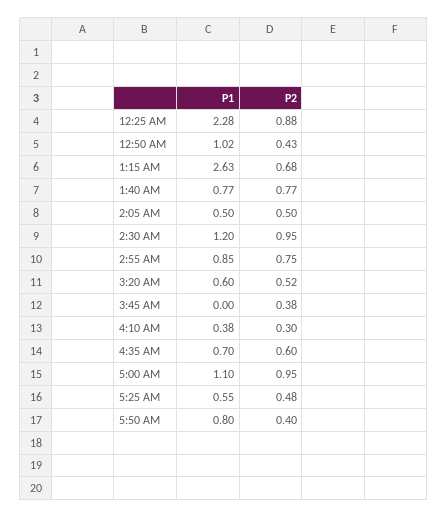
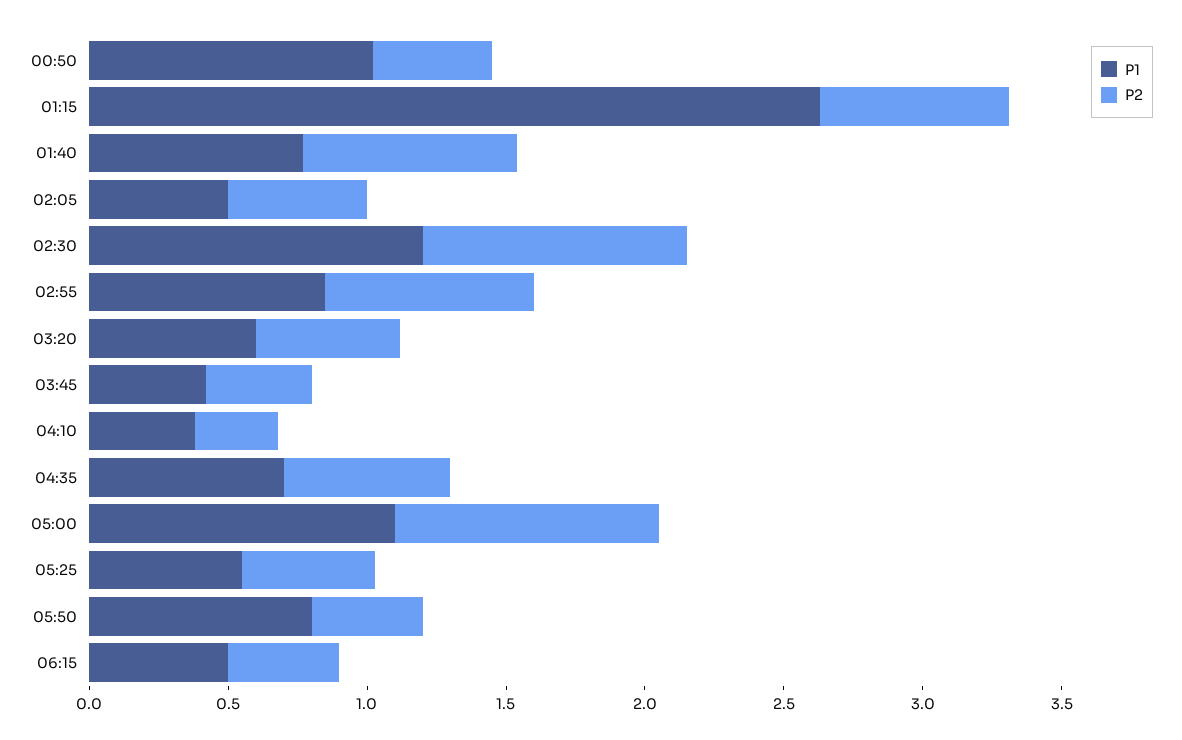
P1, 12:25 AM: 2.28 -> none
P2, 12:25 AM: 0.88 -> none
P1, 3:45 AM: 0 -> 0.4
P1, 06:15: none -> 0.5
P2, 06:15: none -> 0.4

